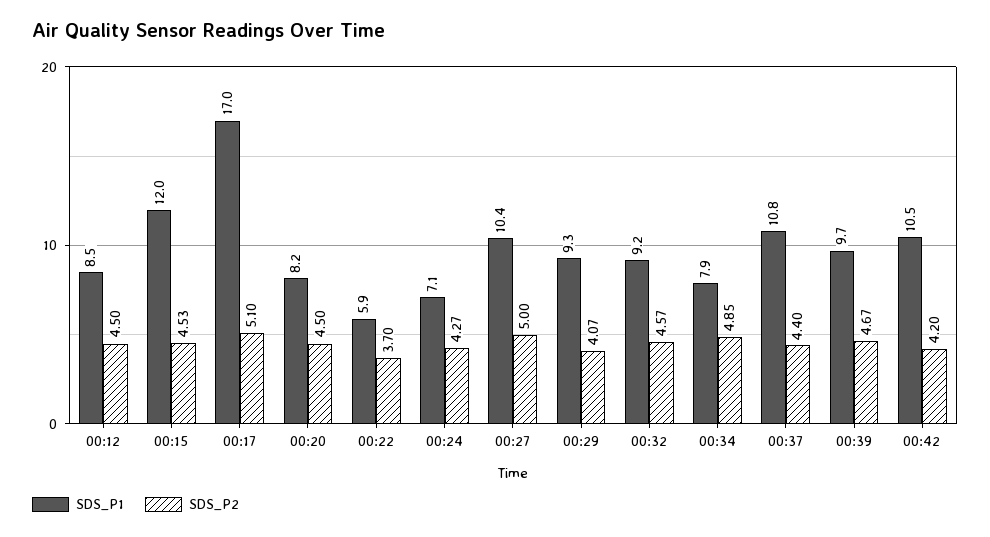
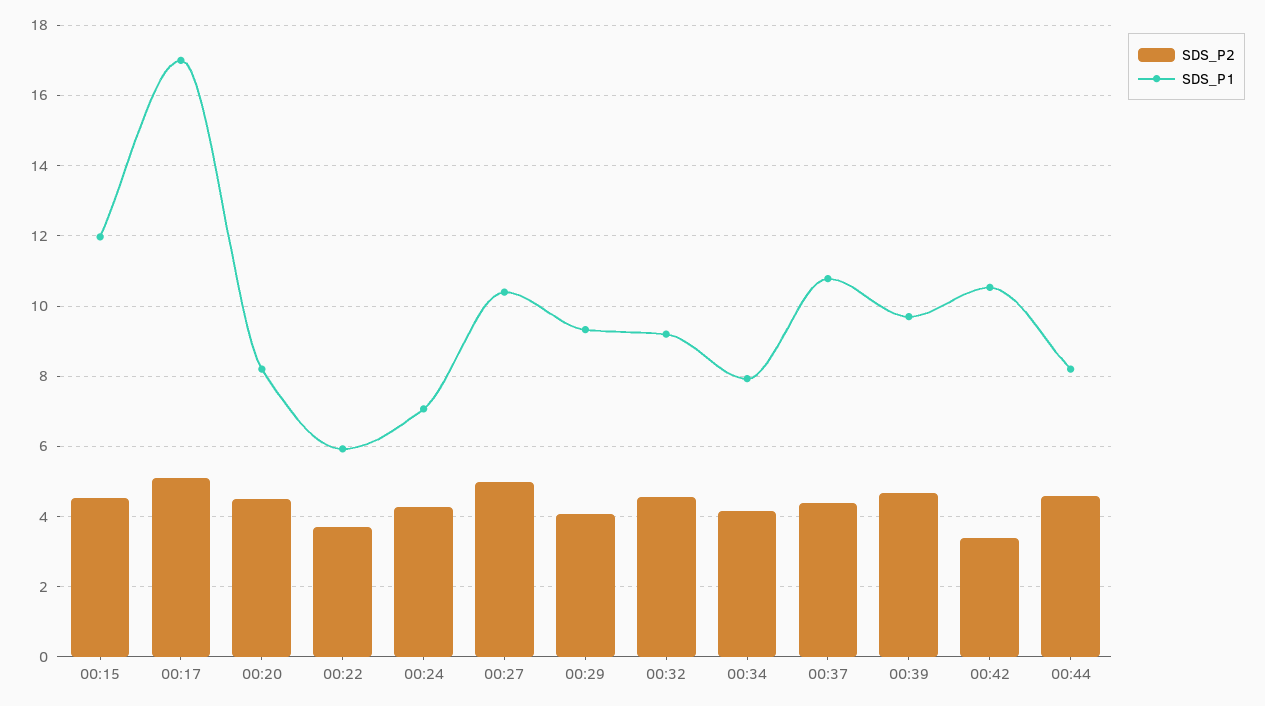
SDS_P1, 00:12: 8.5 -> none
SDS_P2, 00:12: 4.5 -> none
SDS_P2, 00:34: 4.85 -> 4.2
SDS_P2, 00:42: 4.2 -> 3.4
SDS_P2, 00:44: none -> 4.6
SDS_P1, 00:44: none -> 8.2

